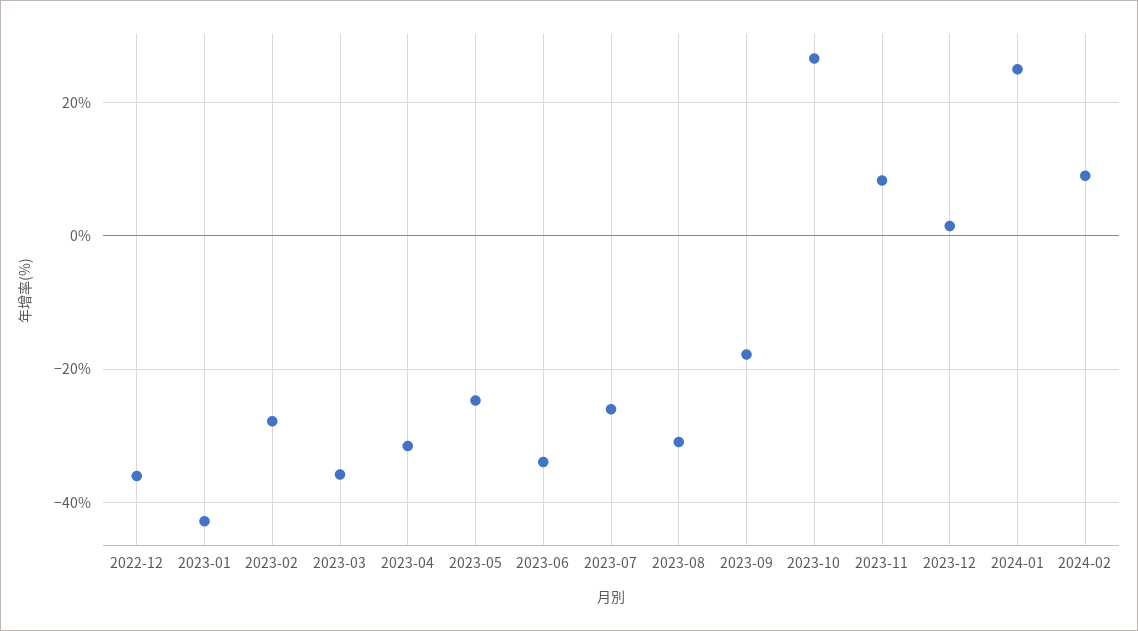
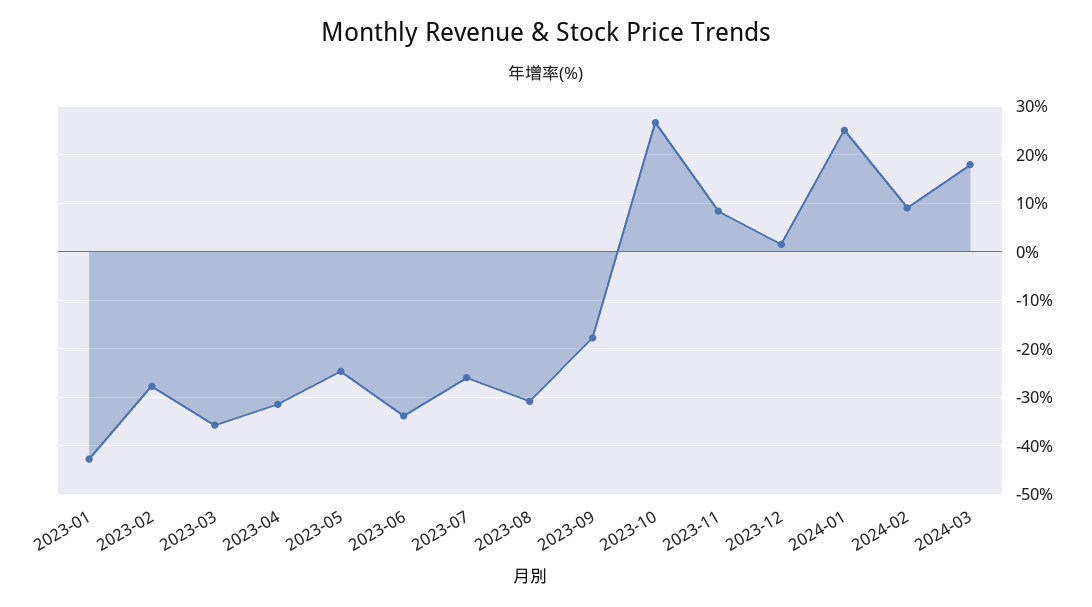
2022-12: -36 -> none
2024-03: none -> 18

